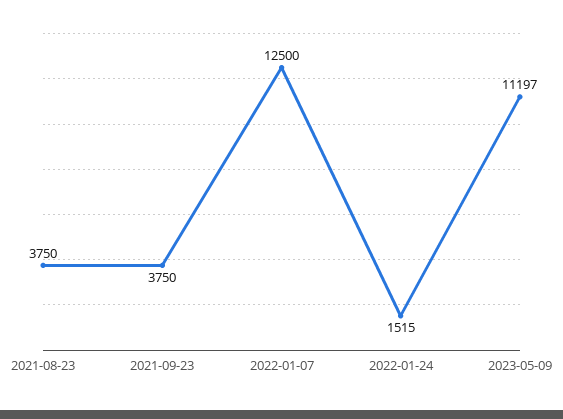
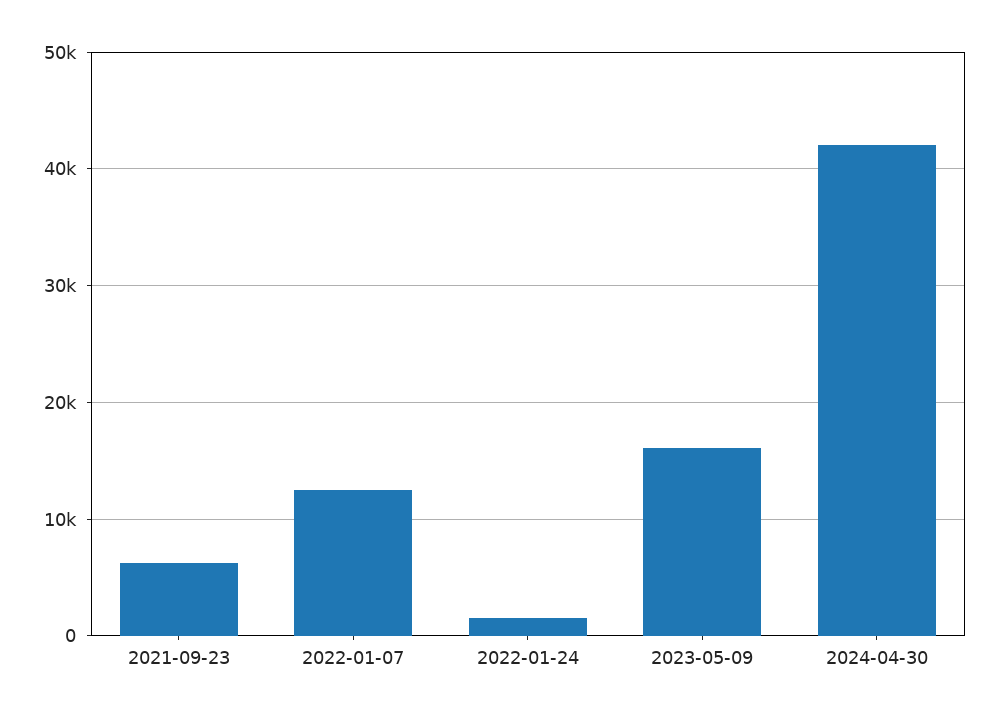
2021-08-23: 3750 -> none
2021-09-23: 3750 -> 6000
2023-05-09: 11197 -> 16000
2024-04-30: none -> 42000

